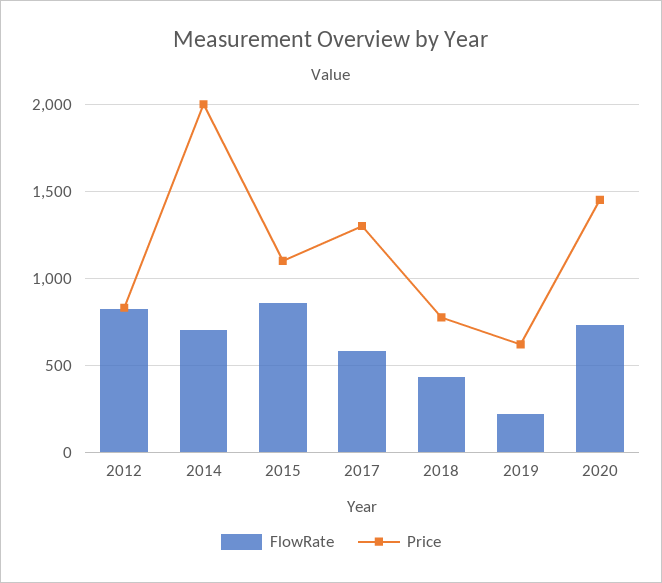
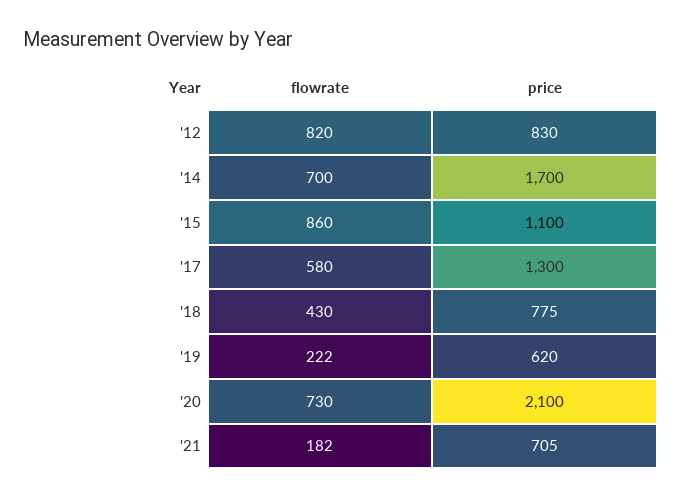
Price, 2014: 2000 -> 1700
Price, 2020: 1450 -> 2100
FlowRate, '21: none -> 182
Price, '21: none -> 705

